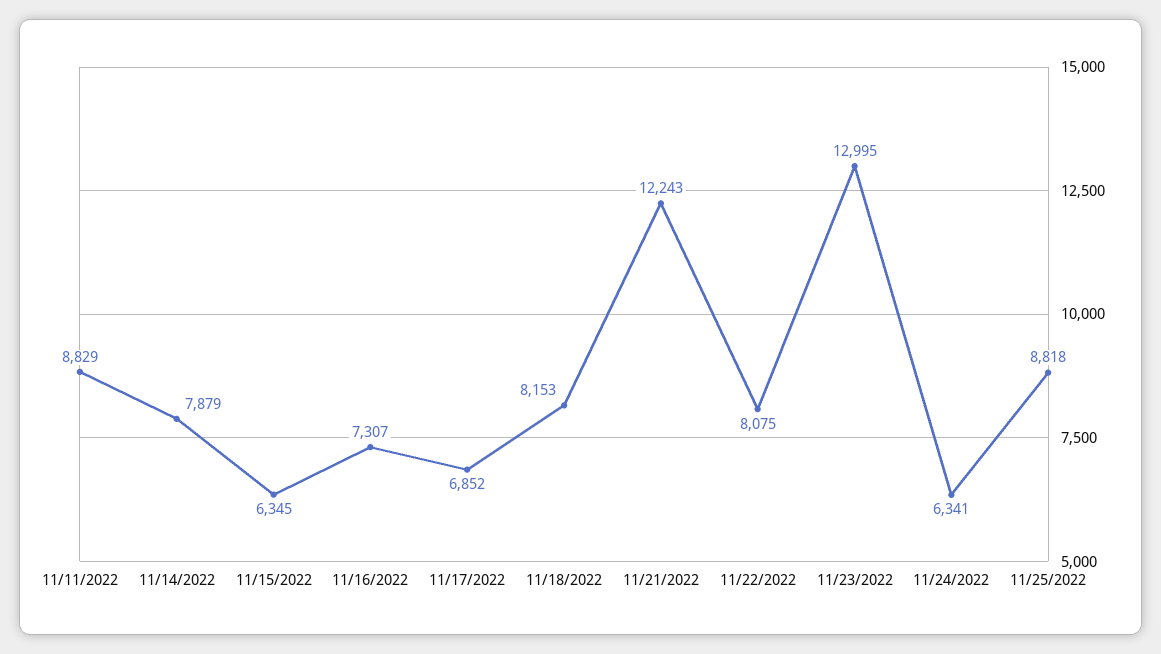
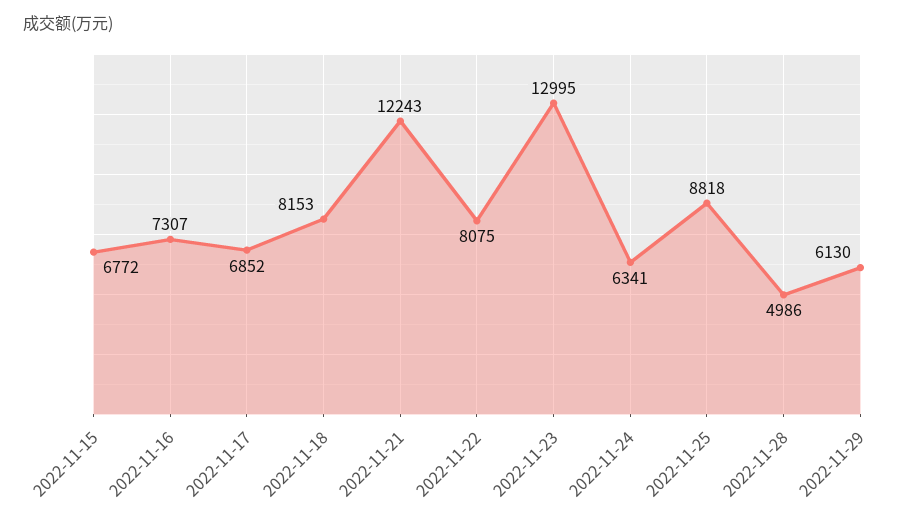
11/11/2022: 8829 -> none
11/14/2022: 7879 -> none
11/15/2022: 6345 -> 6772
2022-11-28: none -> 4986
2022-11-29: none -> 6130

